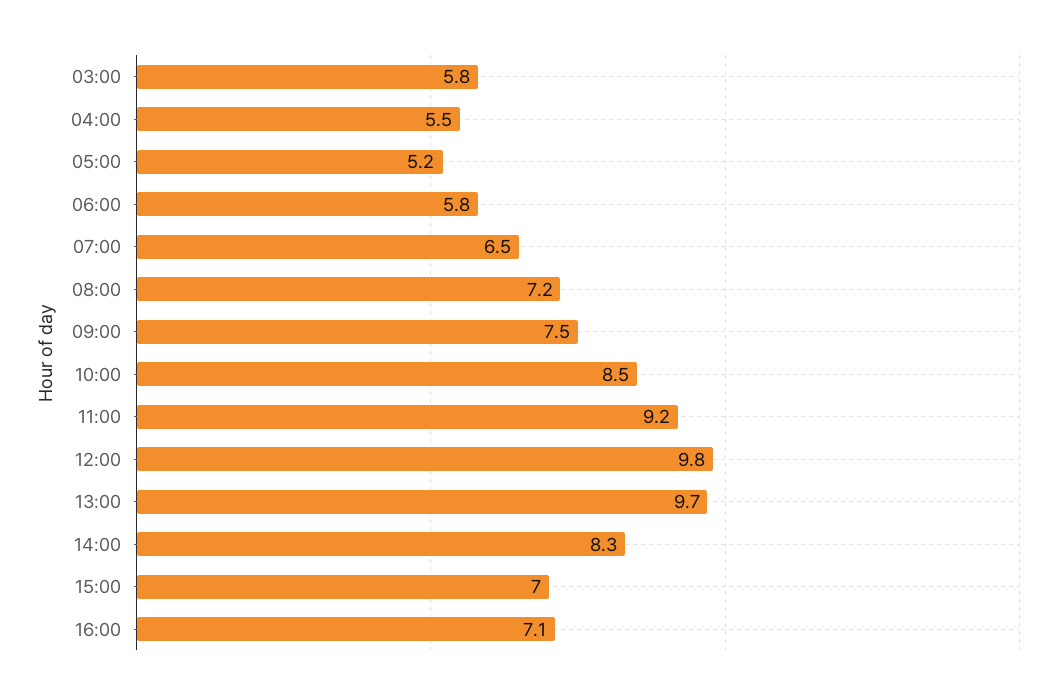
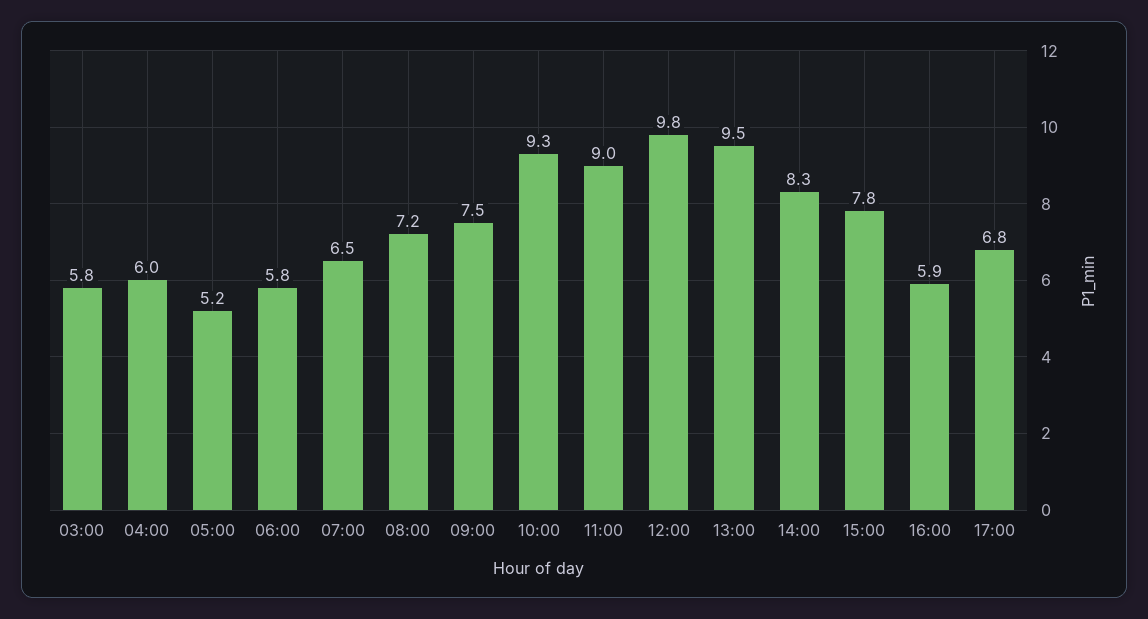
04:00: 5.5 -> 6
10:00: 8.5 -> 9.3
11:00: 9.2 -> 9
13:00: 9.7 -> 9.5
15:00: 7 -> 7.8
16:00: 7.1 -> 5.9
17:00: none -> 6.8

